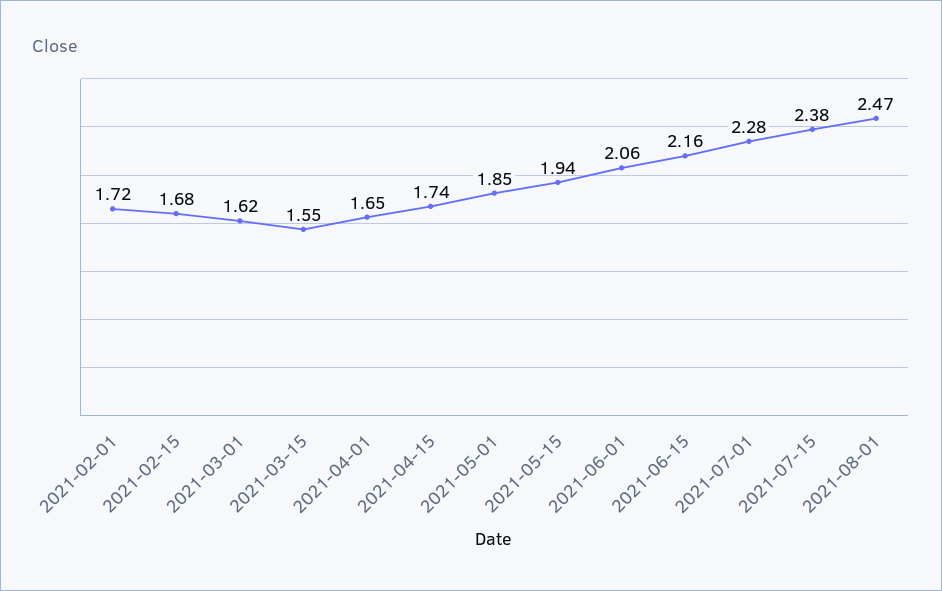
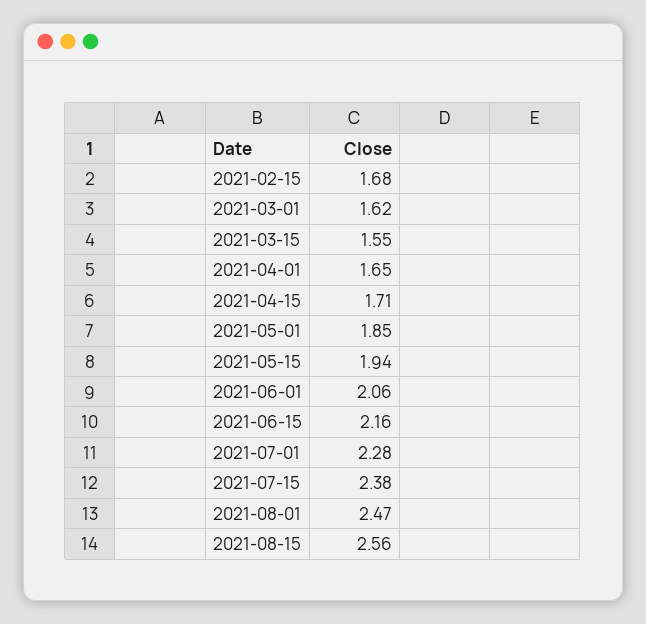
2021-02-01: 1.72 -> none
2021-04-15: 1.74 -> 1.71
2021-08-15: none -> 2.56

